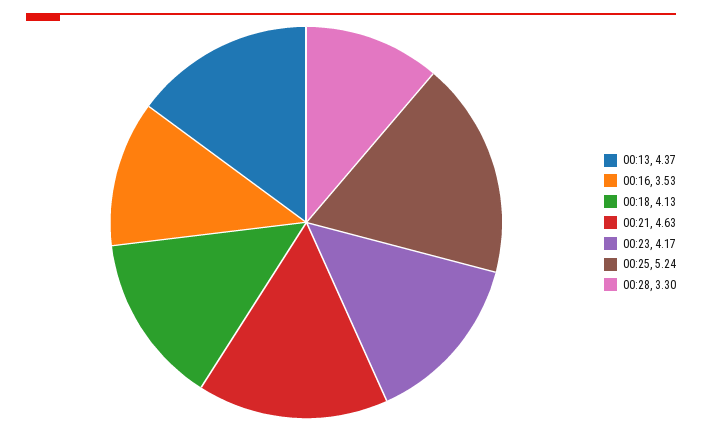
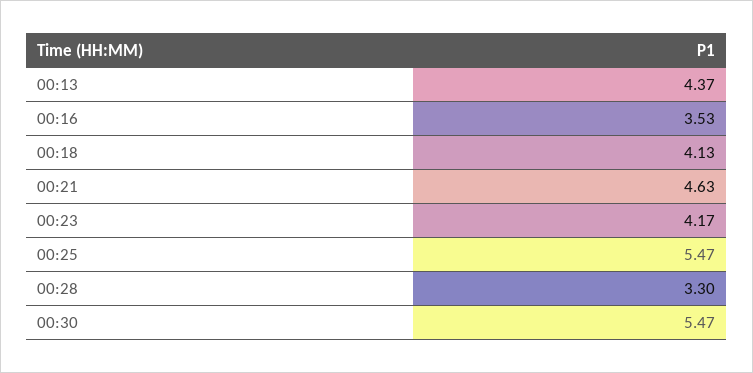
00:25: 5.24 -> 5.47
00:30: none -> 5.47

